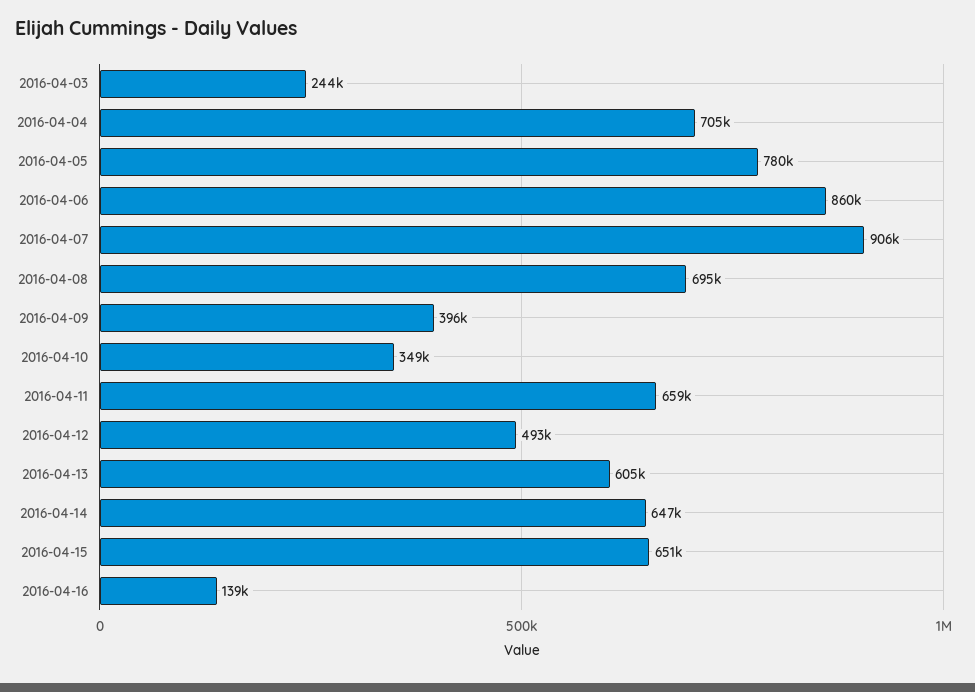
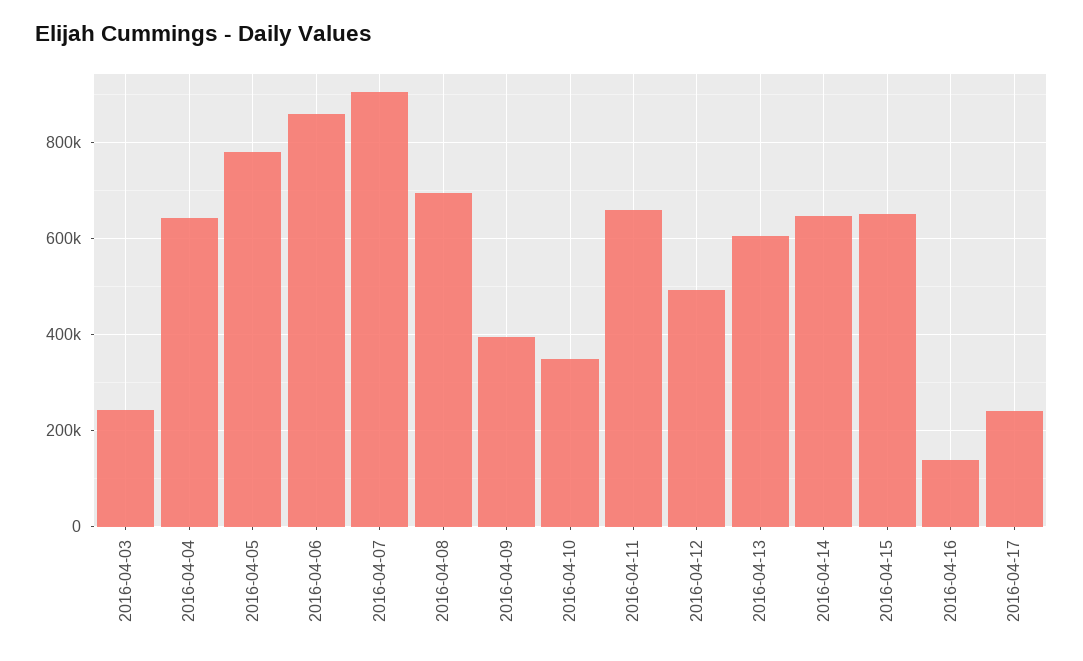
2016-04-04: 705000 -> 640000
2016-04-17: none -> 240000

